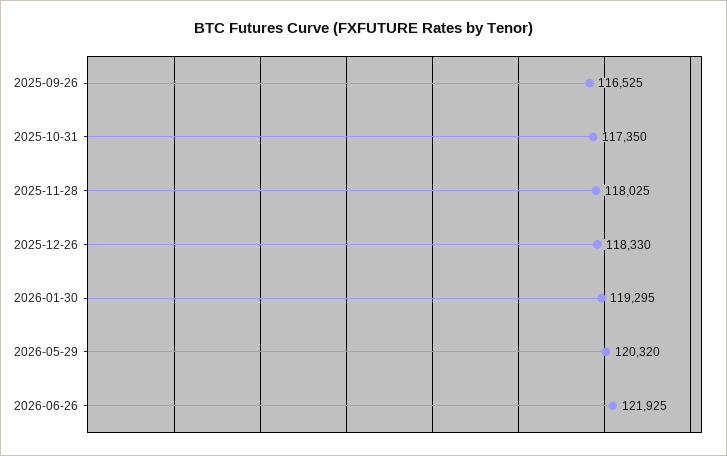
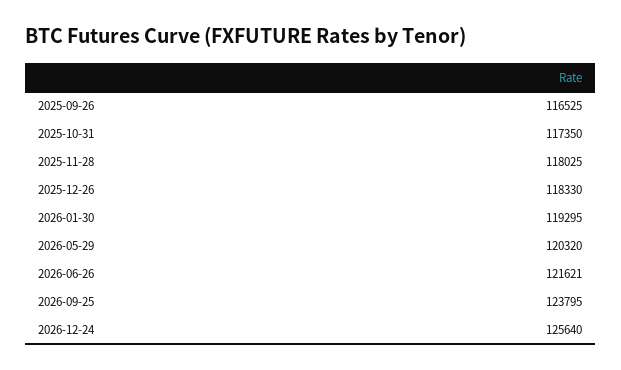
2026-06-26: 121925 -> 121621
2026-09-25: none -> 123795
2026-12-24: none -> 125640

